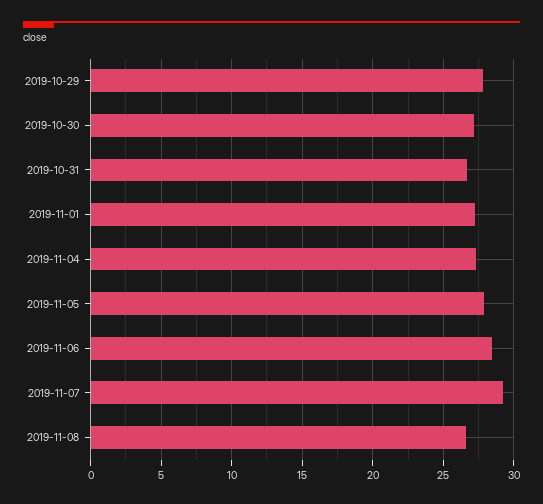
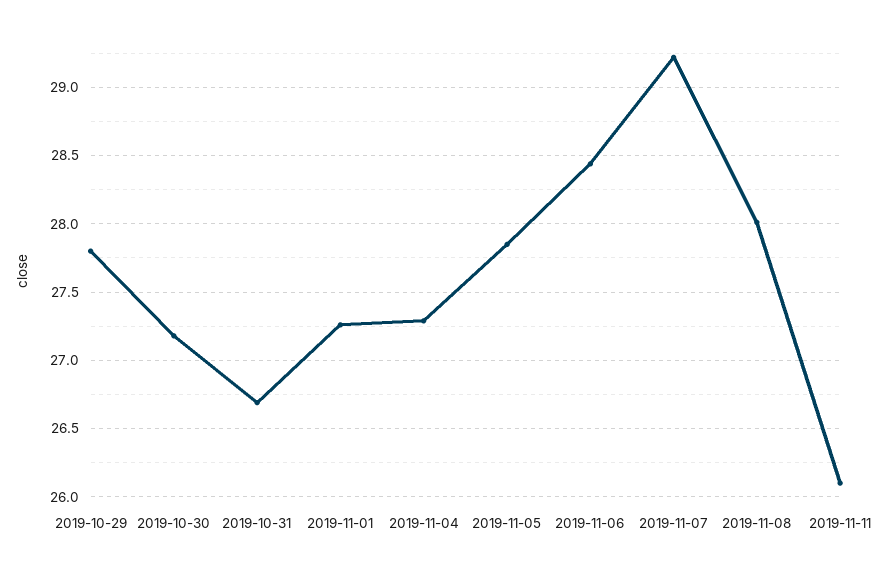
2019-11-08: 26.5 -> 28
2019-11-11: none -> 26.1

